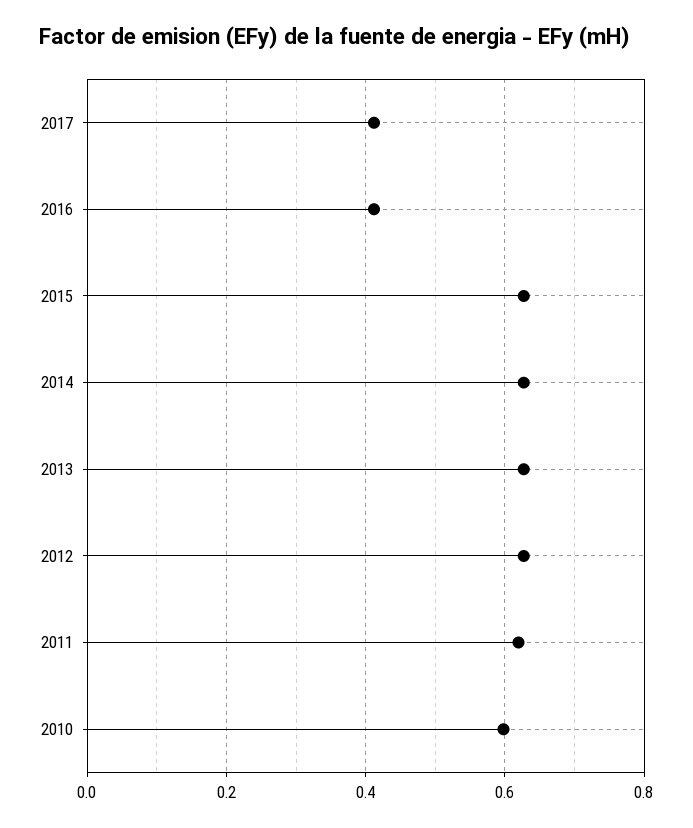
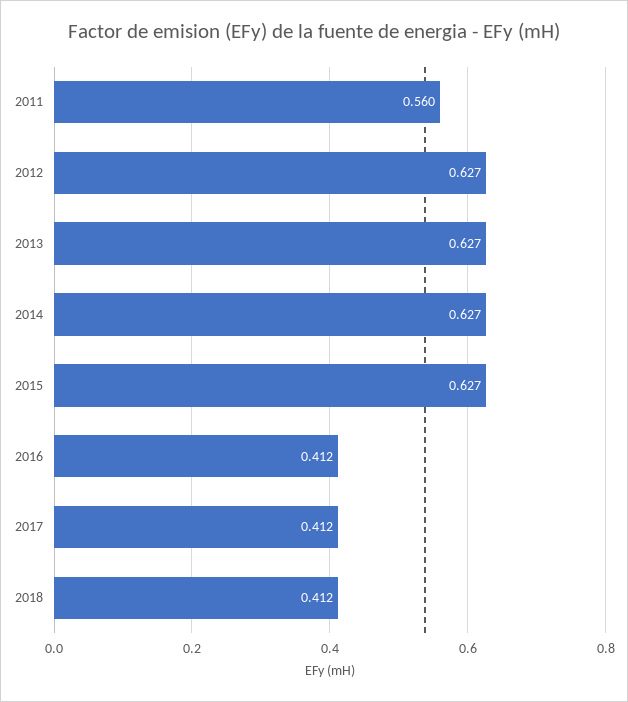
2011: 0.62 -> 0.56
2010: 0.6 -> none
2018: none -> 0.412

